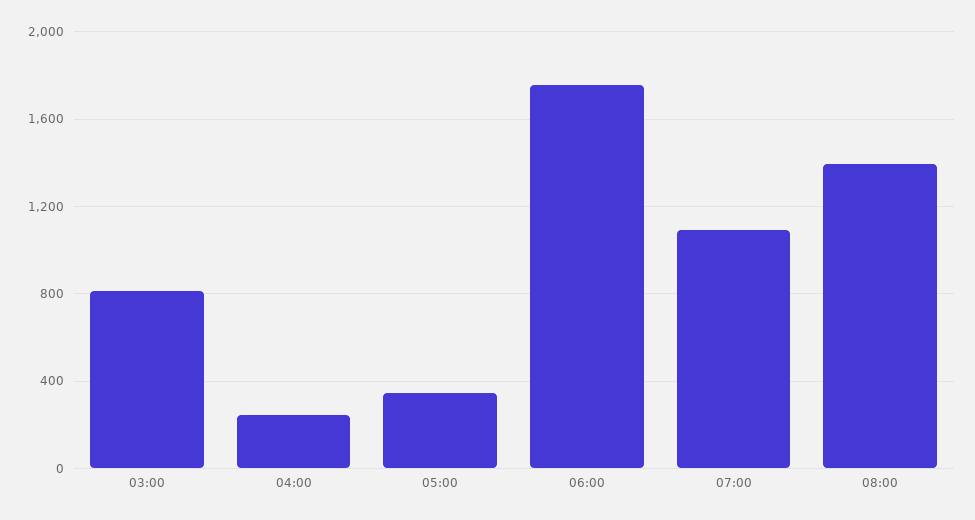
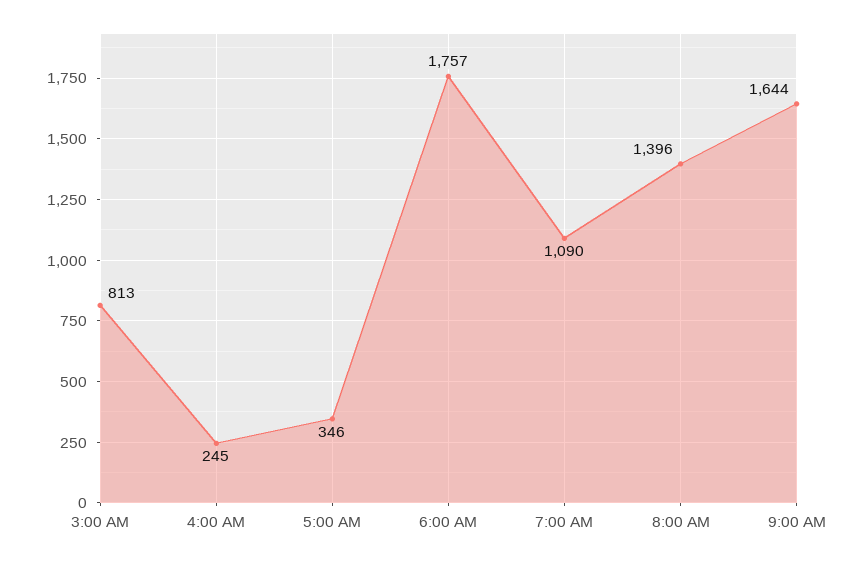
9:00 AM: none -> 1644

